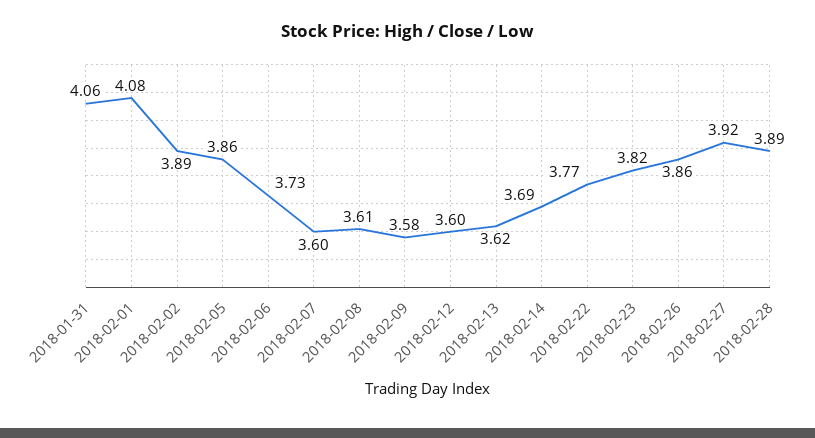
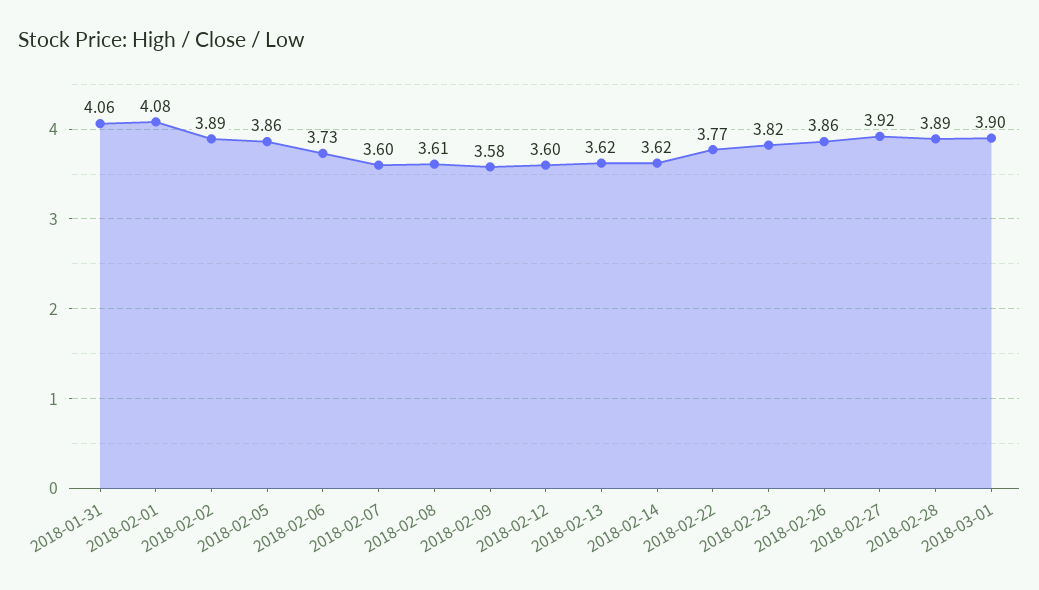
2018-02-14: 3.69 -> 3.62
2018-03-01: none -> 3.9

